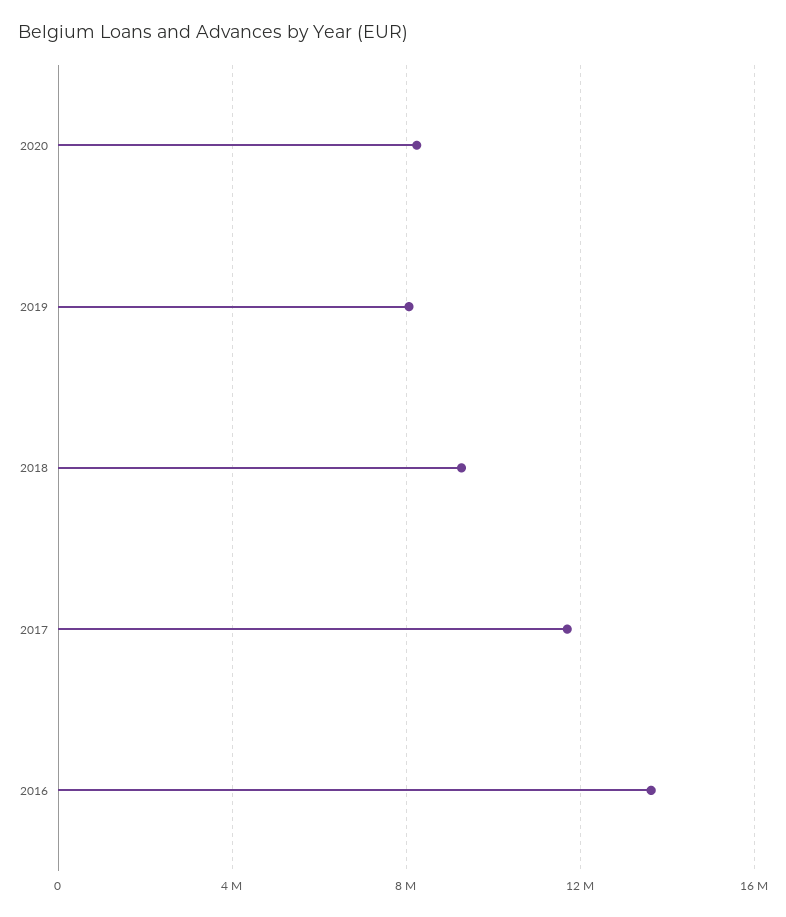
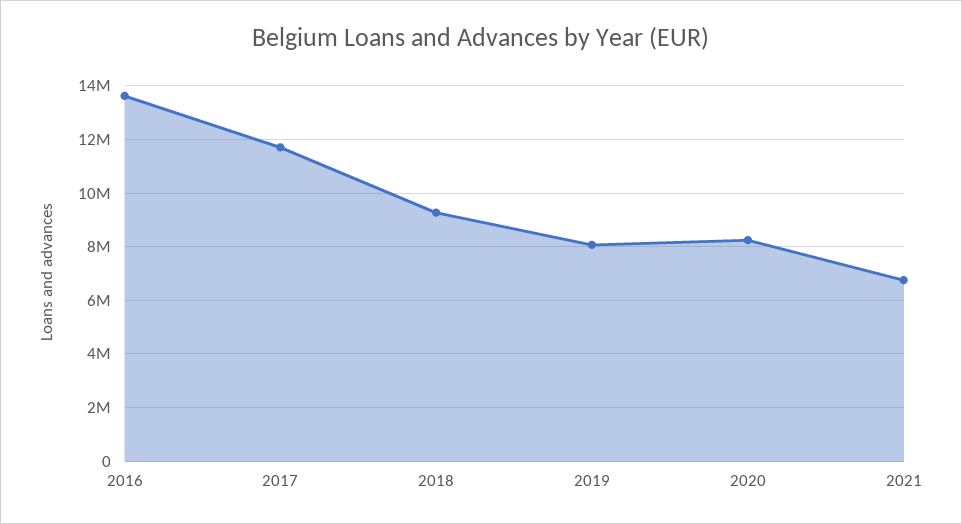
2021: none -> 6750000

